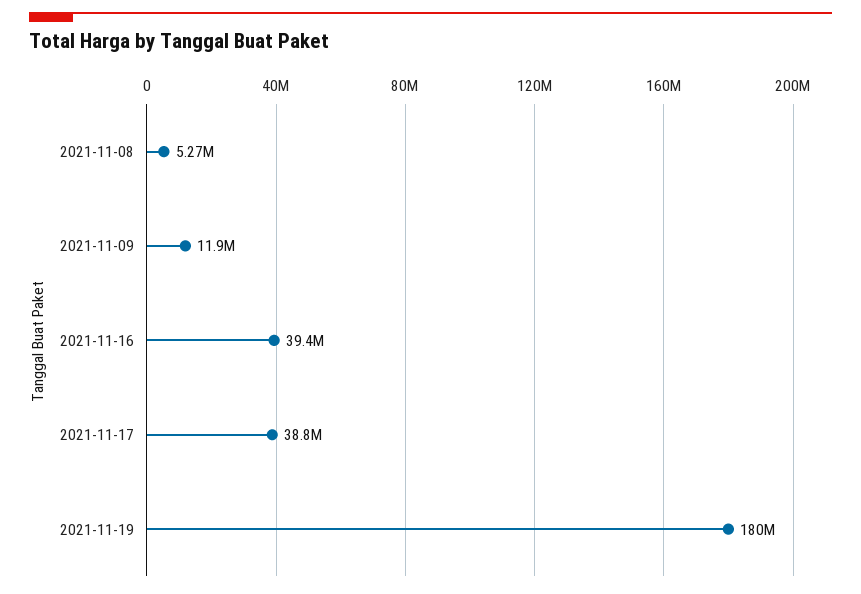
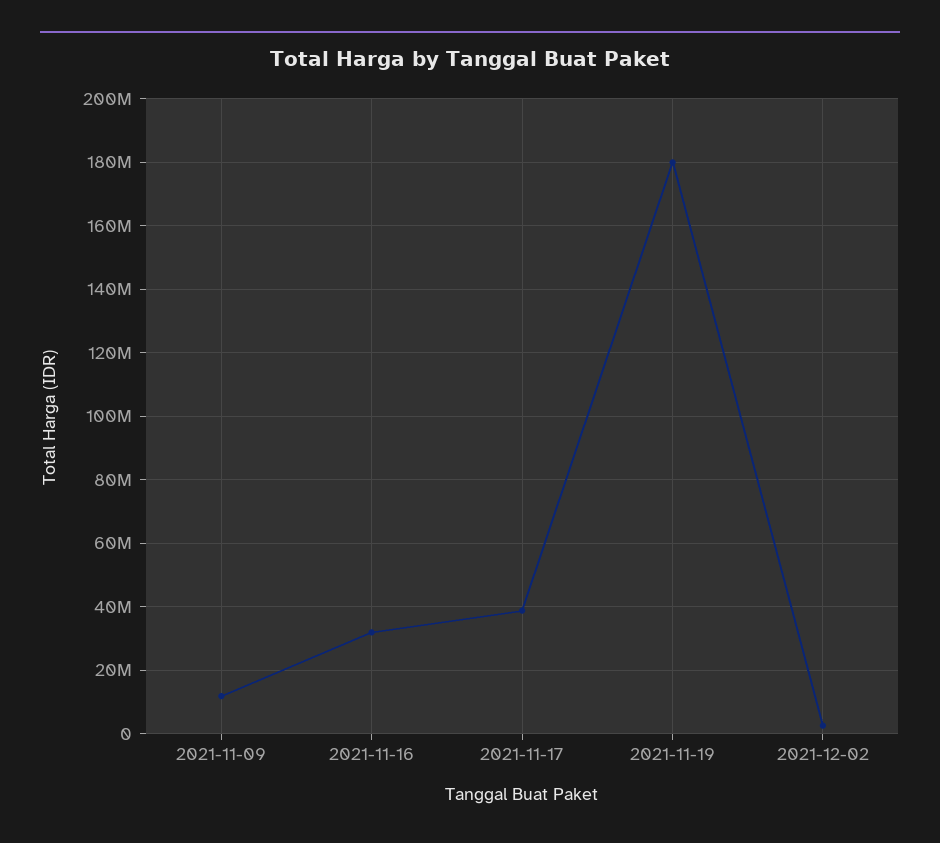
2021-11-08: 5270000 -> none
2021-11-16: 39400000 -> 32000000
2021-12-02: none -> 2000000

